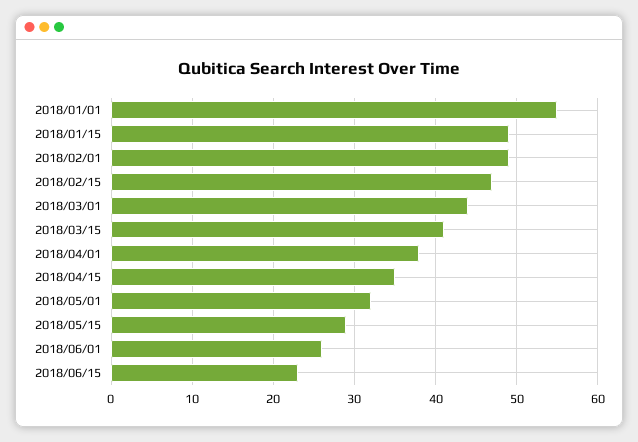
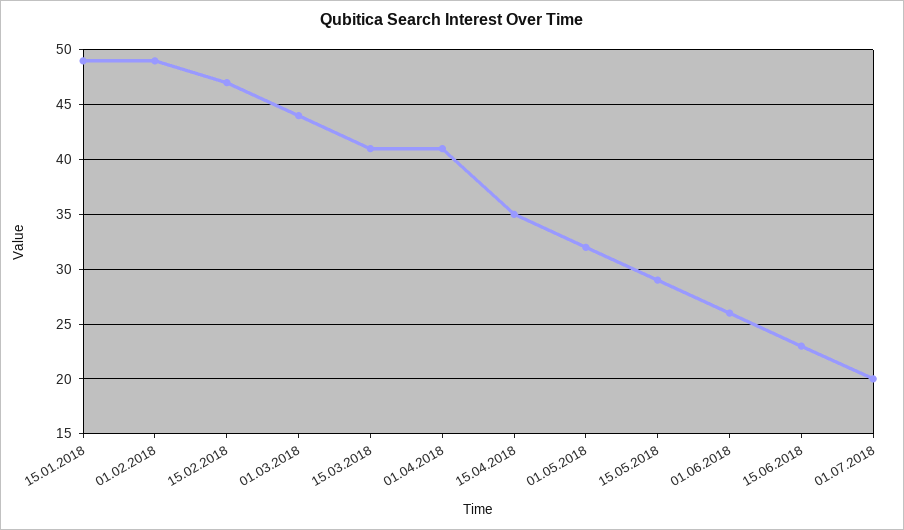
2018/01/01: 55 -> none
2018/04/01: 38 -> 41
01.07.2018: none -> 20

